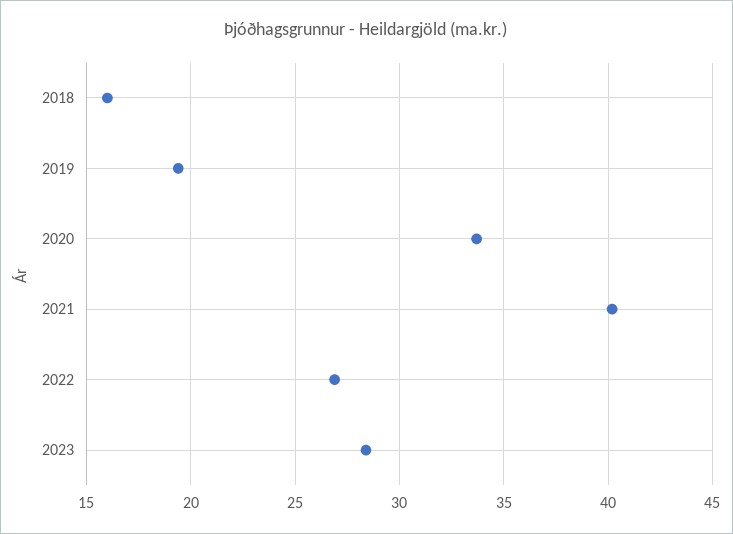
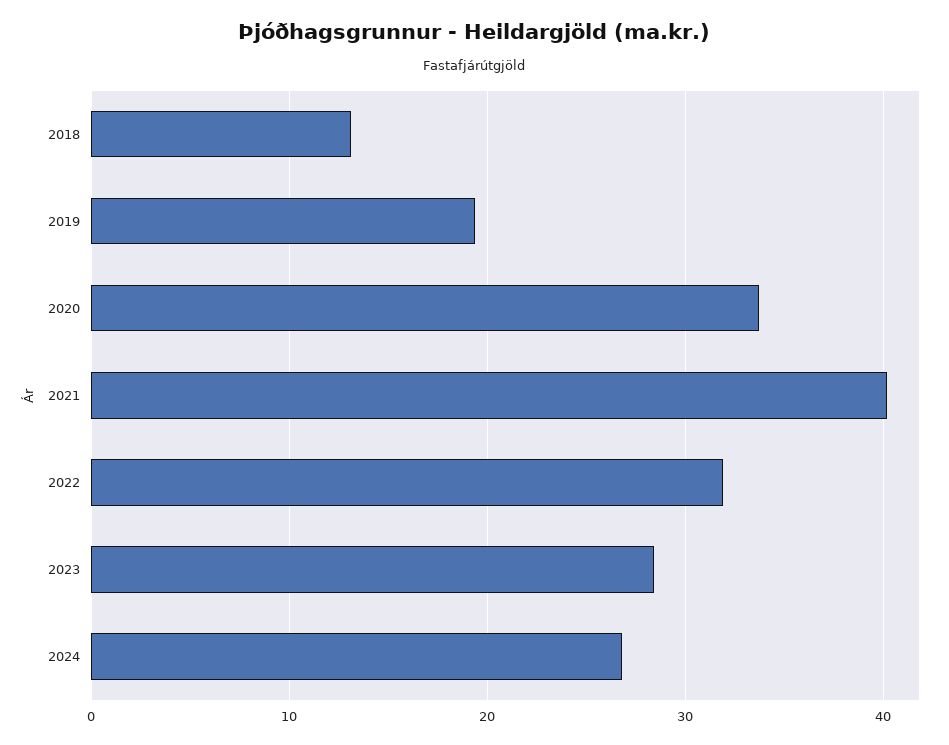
2018: 16 -> 13
2022: 27 -> 32
2024: none -> 27

